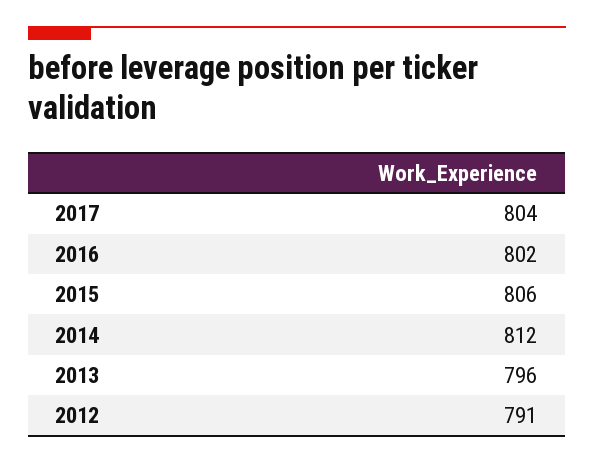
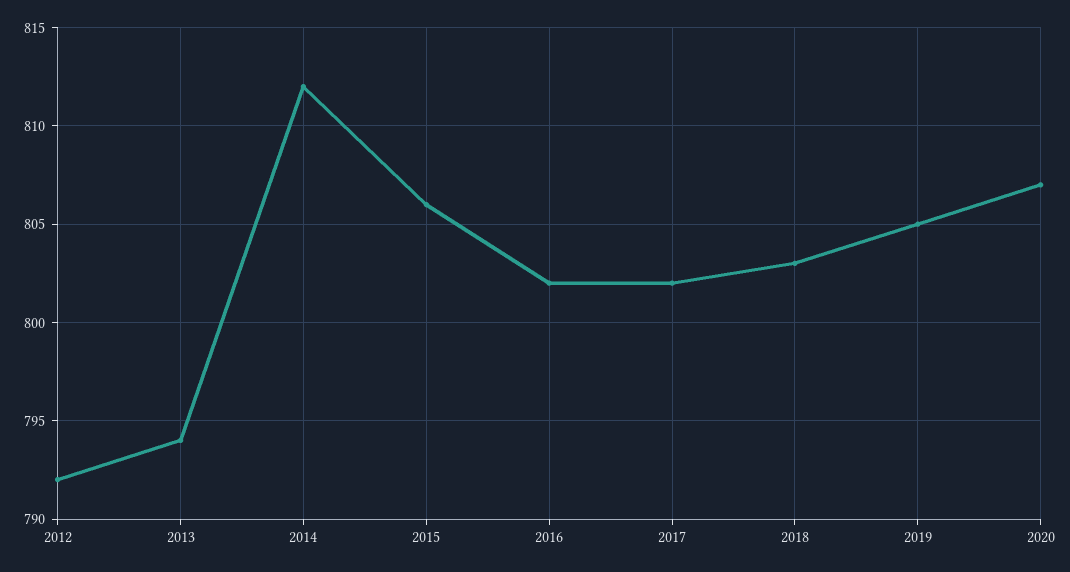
2017: 804 -> 802
2013: 796 -> 794
2012: 791 -> 792
2018: none -> 803
2019: none -> 805
2020: none -> 807

